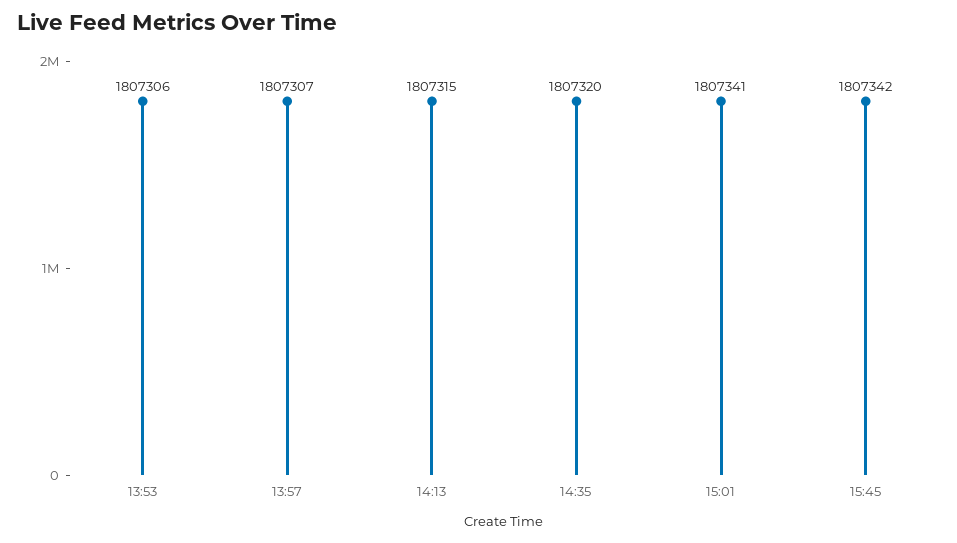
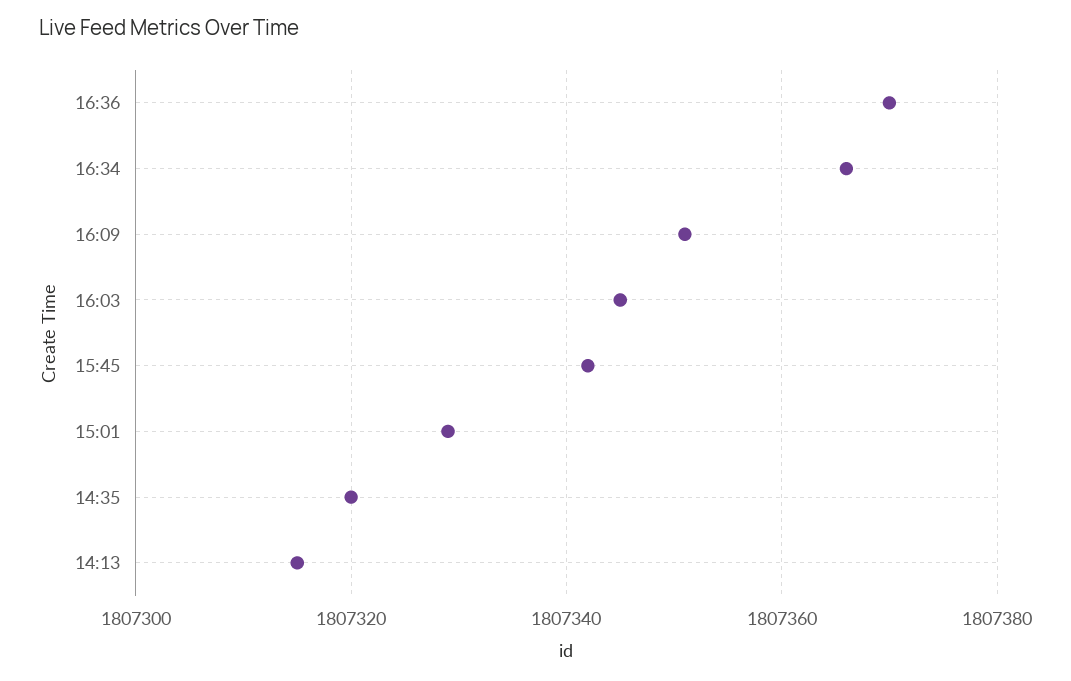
13:53: 1807306 -> none
13:57: 1807307 -> none
15:01: 1807341 -> 1807330
16:36: none -> 1807370
16:34: none -> 1807365
16:09: none -> 1807350
16:03: none -> 1807345

